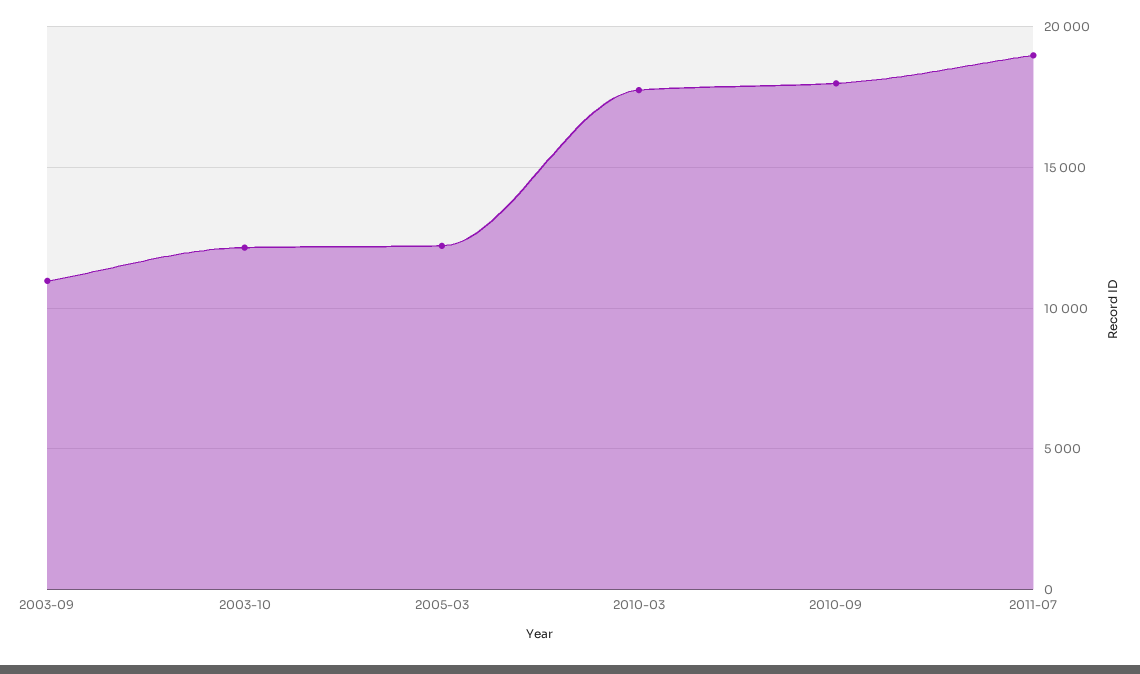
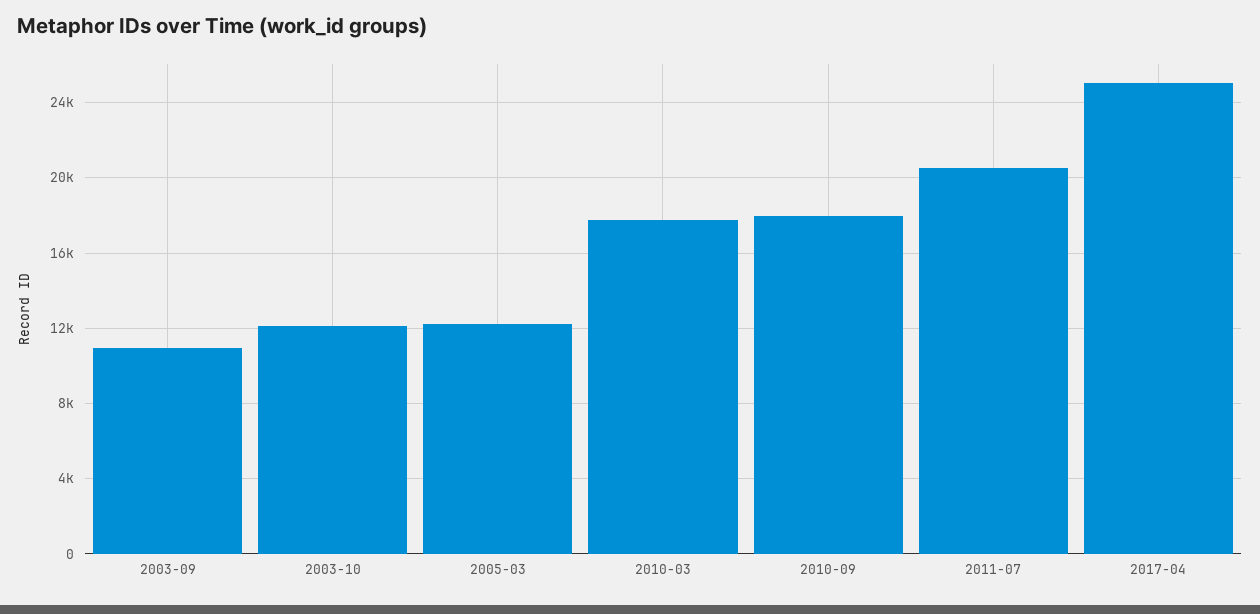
2011-07: 19000 -> 20500
2017-04: none -> 25000

